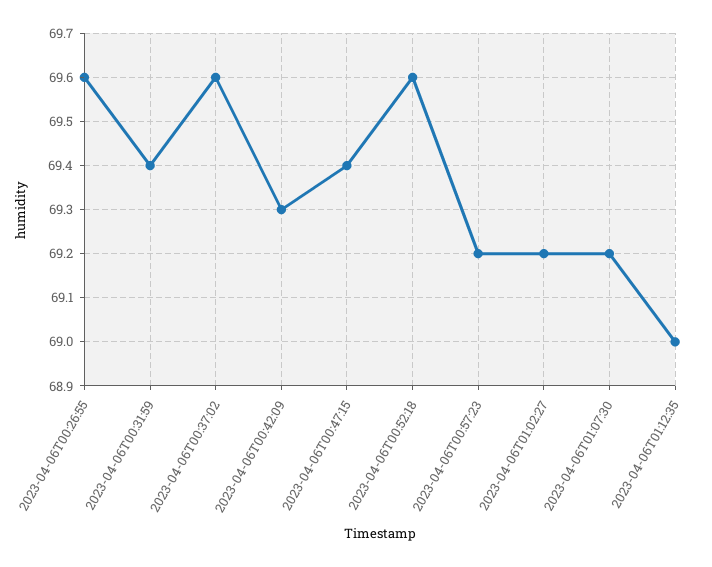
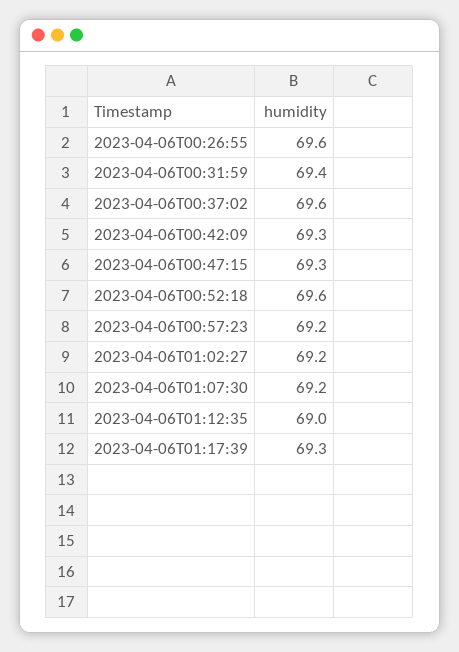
2023-04-06T00:47:15: 69.4 -> 69.3
2023-04-06T01:17:39: none -> 69.3

